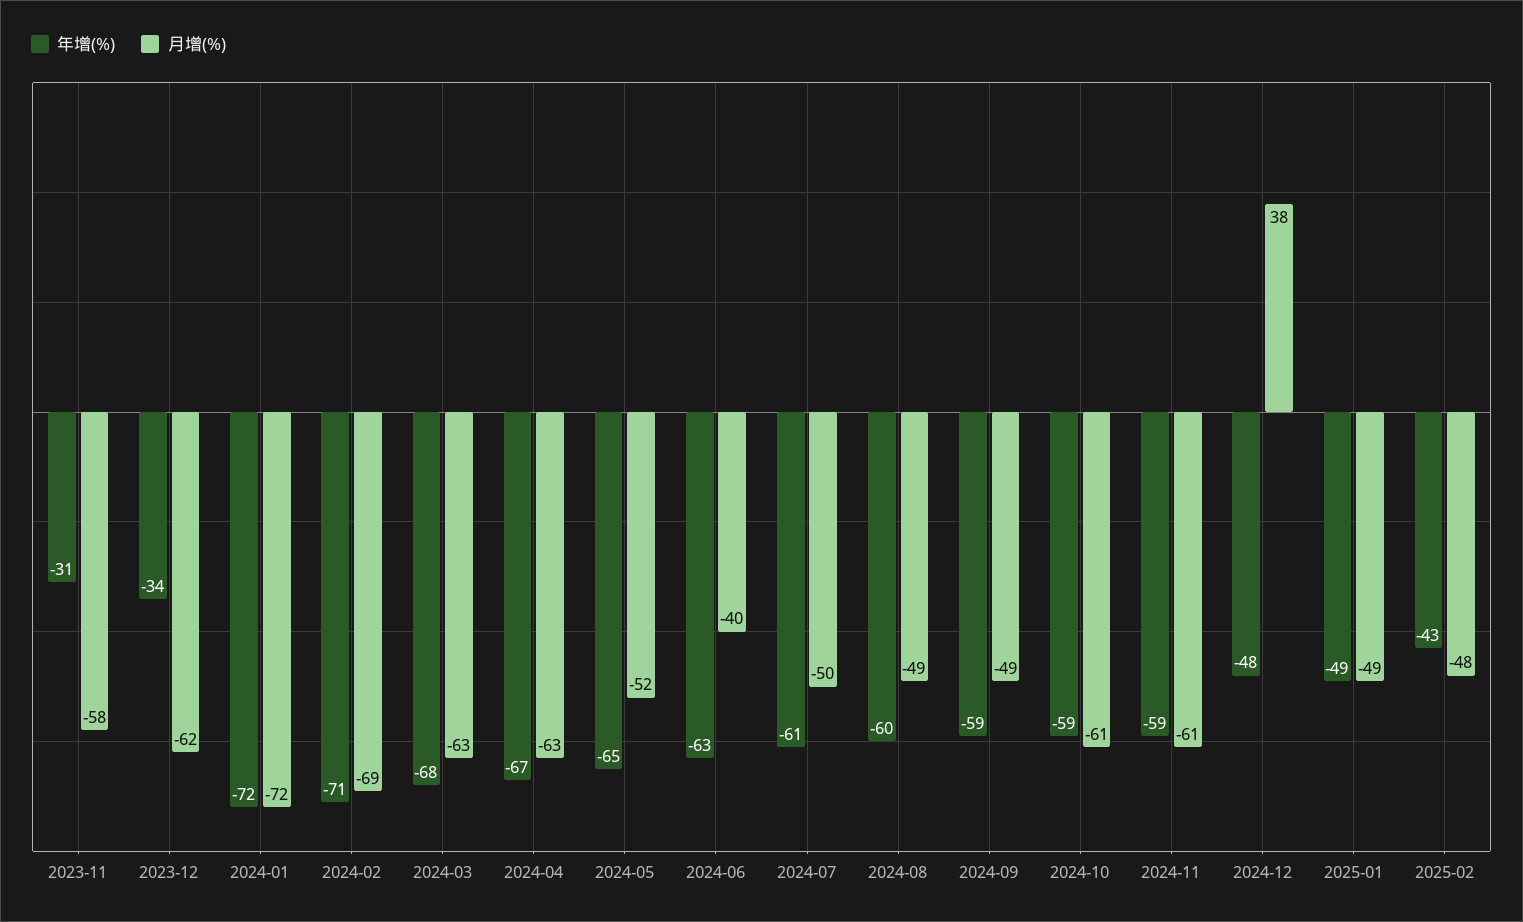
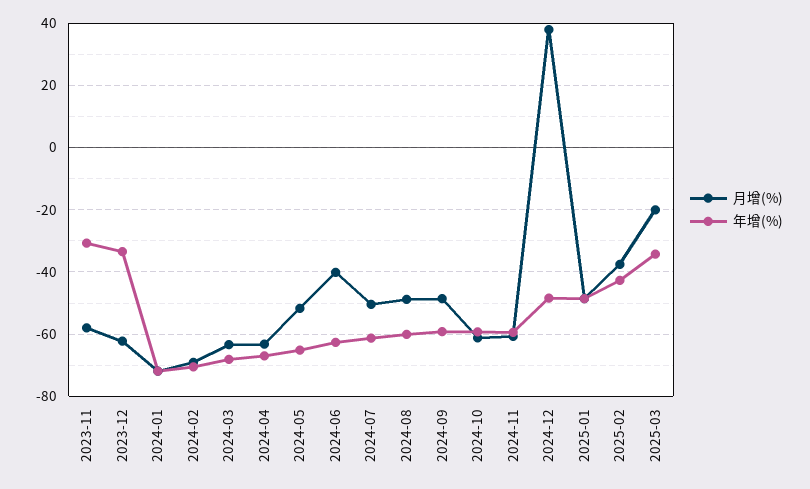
月增(%), 2025-02: -48 -> -38
月增(%), 2025-03: none -> -20
年增(%), 2025-03: none -> -34

